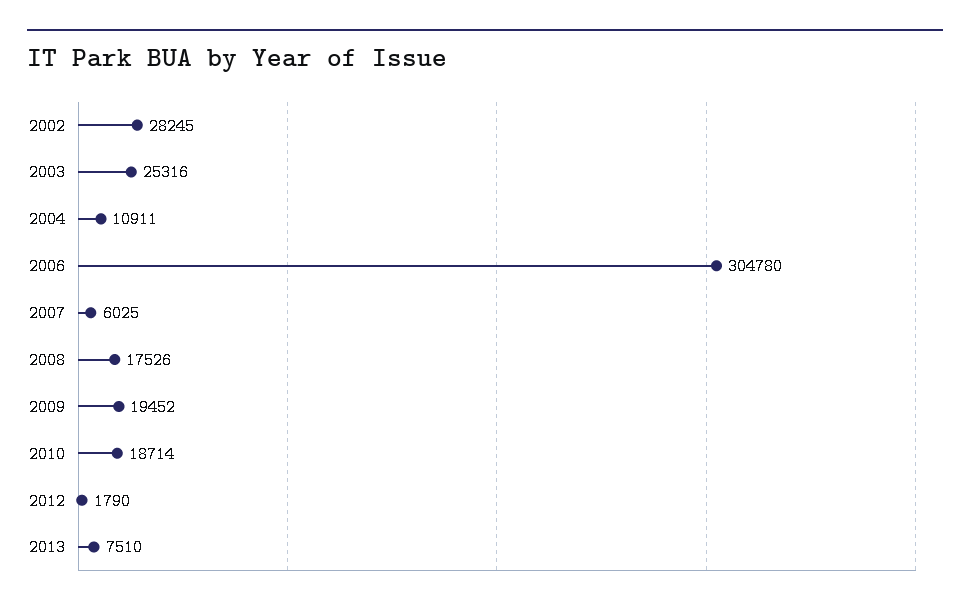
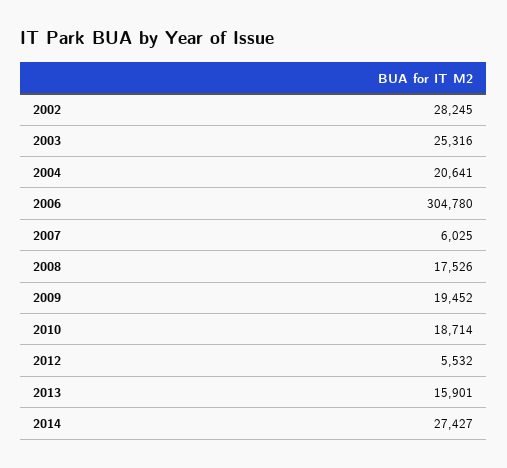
2004: 10911 -> 20641
2012: 1790 -> 5532
2013: 7510 -> 15901
2014: none -> 27427

